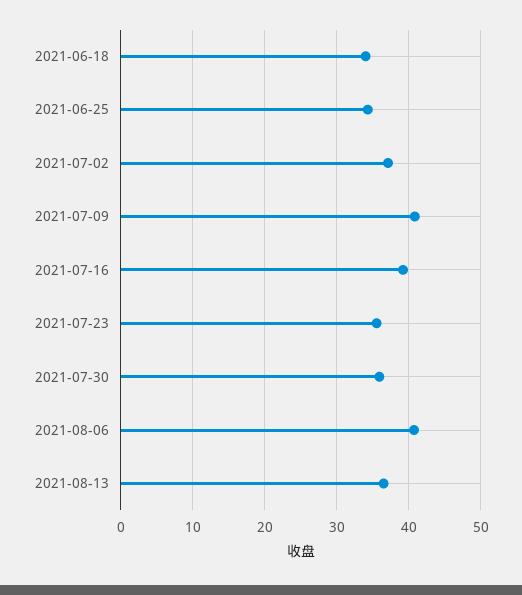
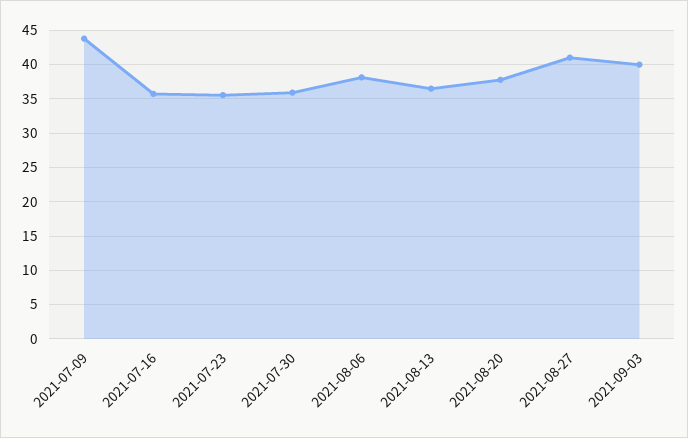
2021-06-18: 34 -> none
2021-06-25: 34 -> none
2021-07-02: 37 -> none
2021-07-09: 41 -> 44
2021-07-16: 39 -> 36
2021-08-06: 41 -> 38
2021-08-20: none -> 38
2021-08-27: none -> 41
2021-09-03: none -> 40

